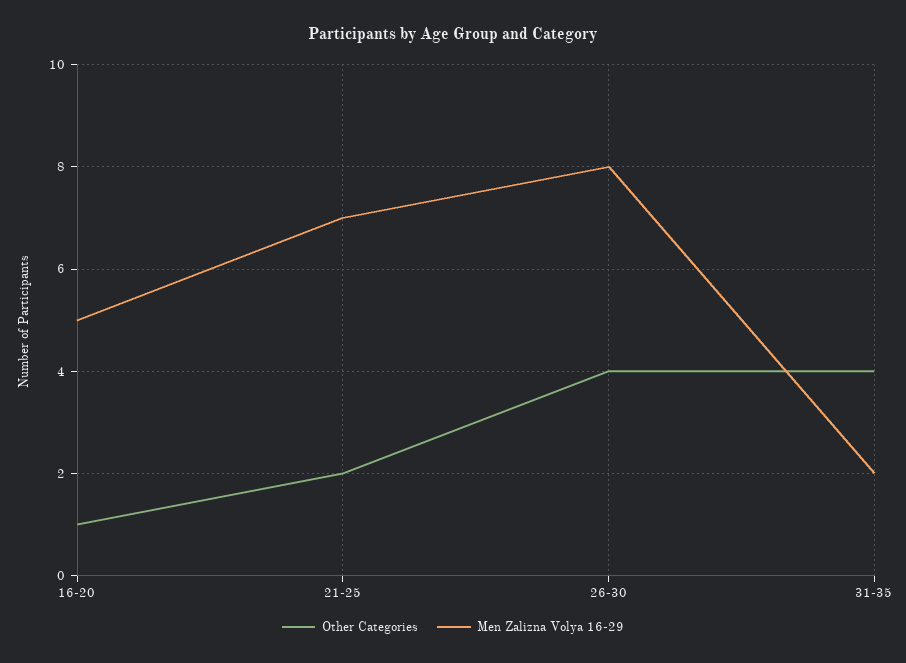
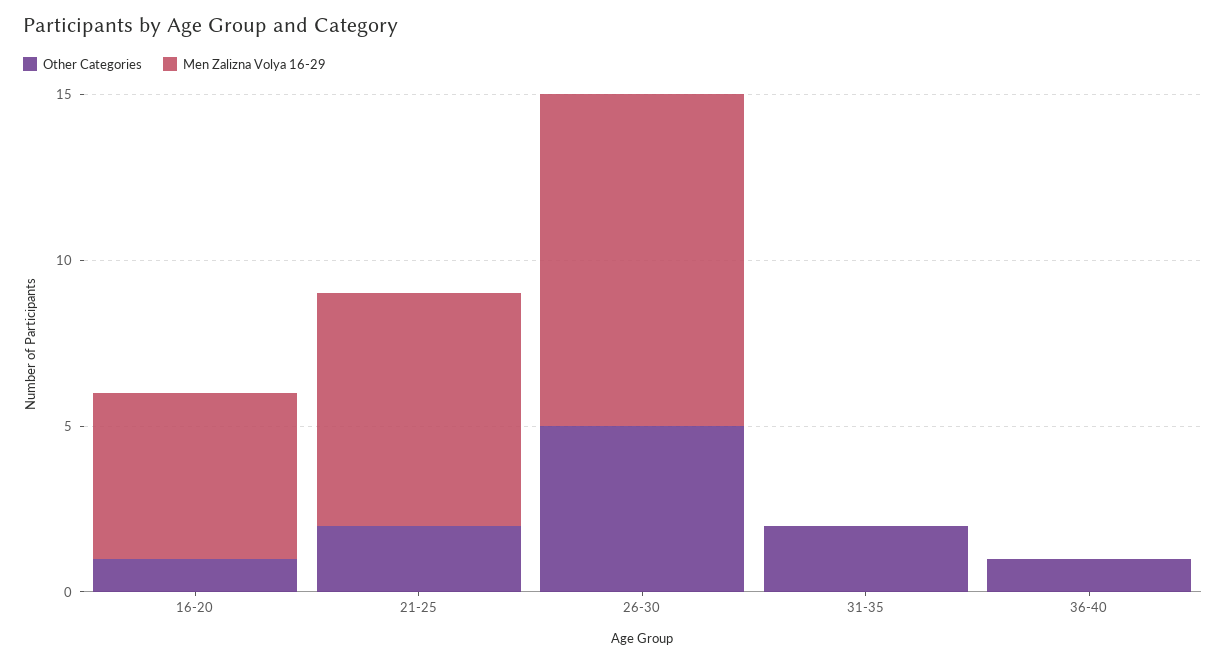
Other Categories, 26-30: 4 -> 5
Men Zalizna Volya 16-29, 26-30: 8 -> 10
Other Categories, 31-35: 4 -> 2
Men Zalizna Volya 16-29, 31-35: 2 -> 0
Other Categories, 36-40: none -> 1
Men Zalizna Volya 16-29, 36-40: none -> 0

